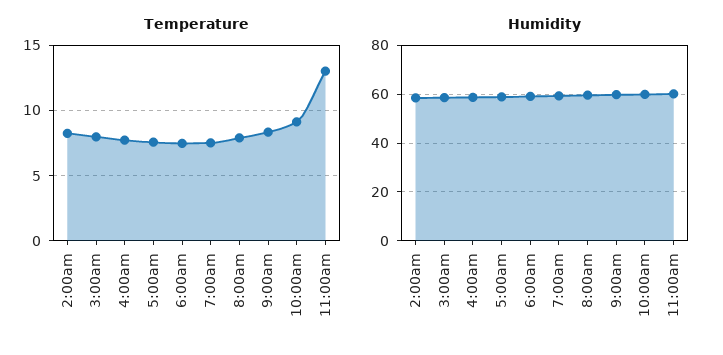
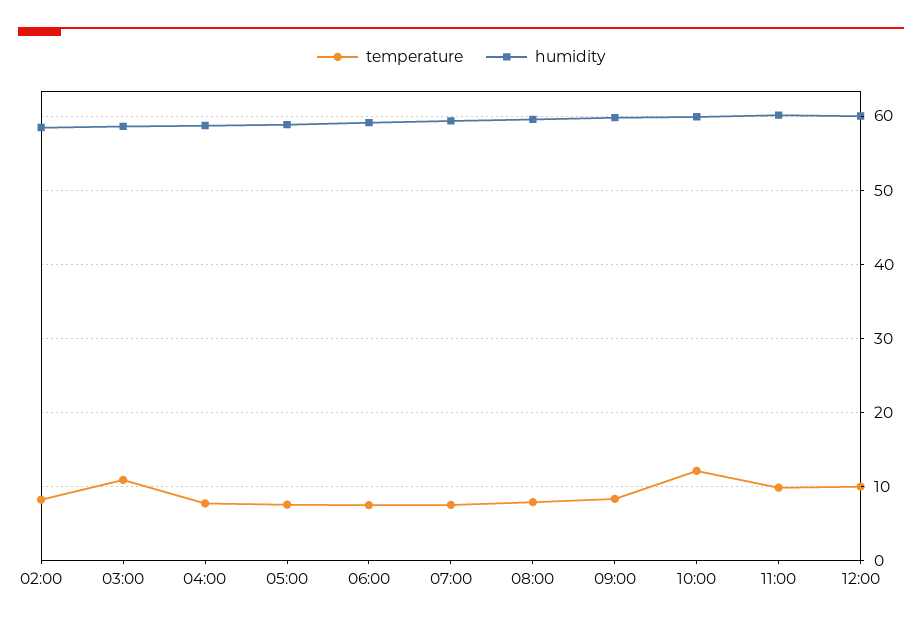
Temperature, 3:00am: 8 -> 11
Temperature, 10:00am: 9 -> 12
Temperature, 11:00am: 13 -> 10
Temperature, 12:00: none -> 10
Humidity, 12:00: none -> 60

